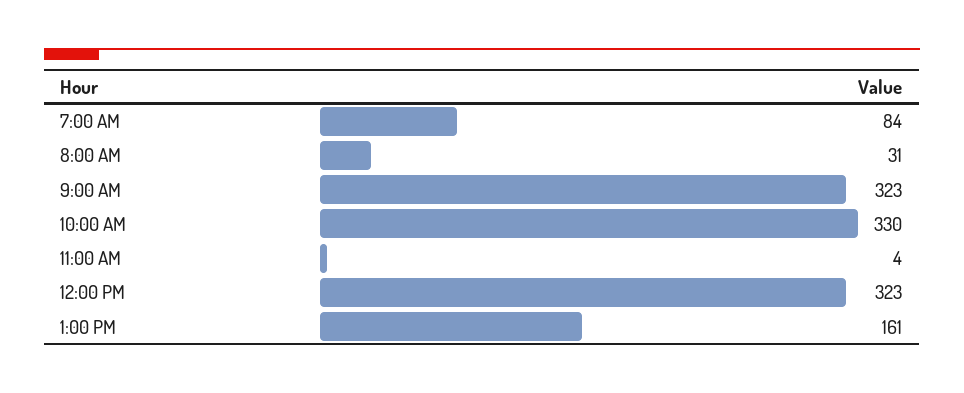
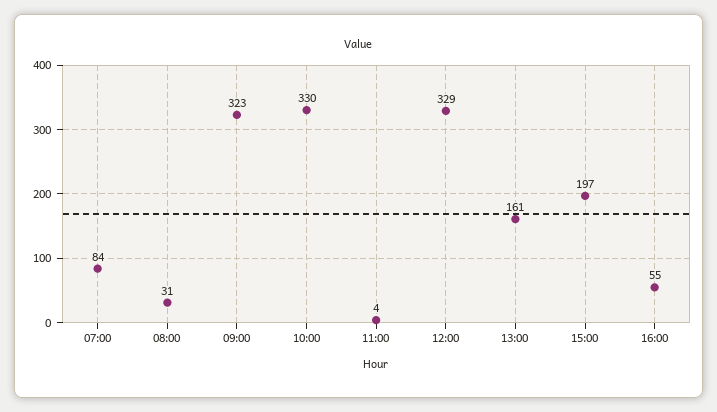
12:00 PM: 323 -> 329
15:00: none -> 197
16:00: none -> 55

